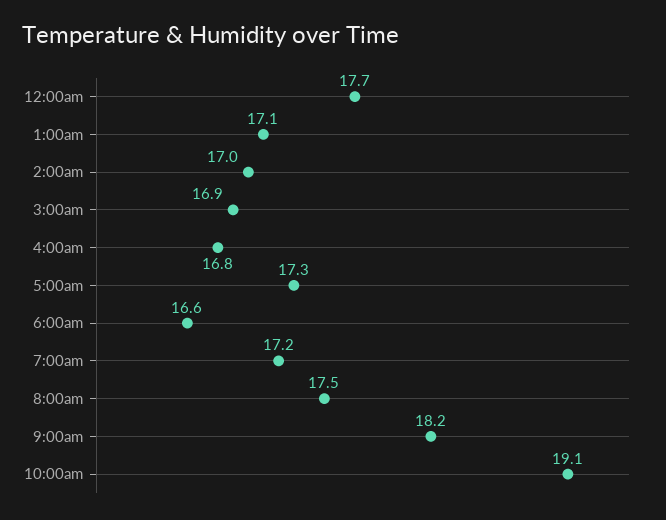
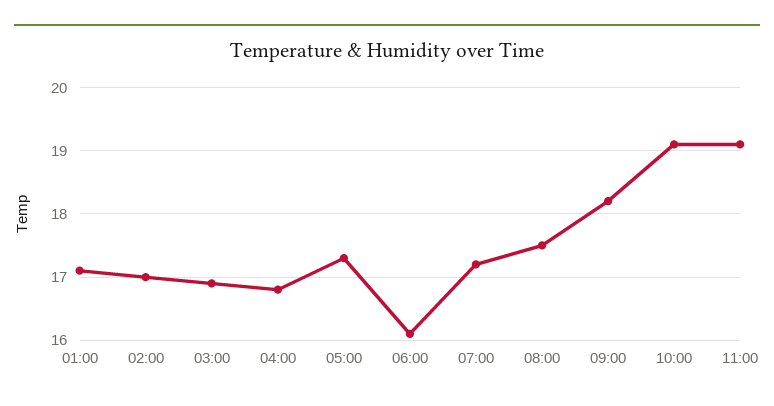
12:00am: 17.7 -> none
6:00am: 16.6 -> 16.1
11:00: none -> 19.1

